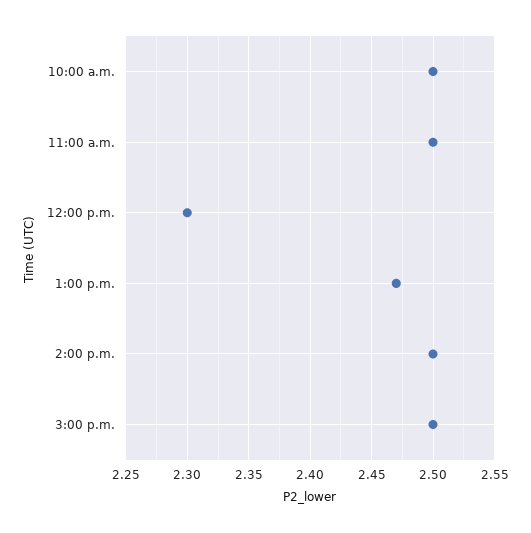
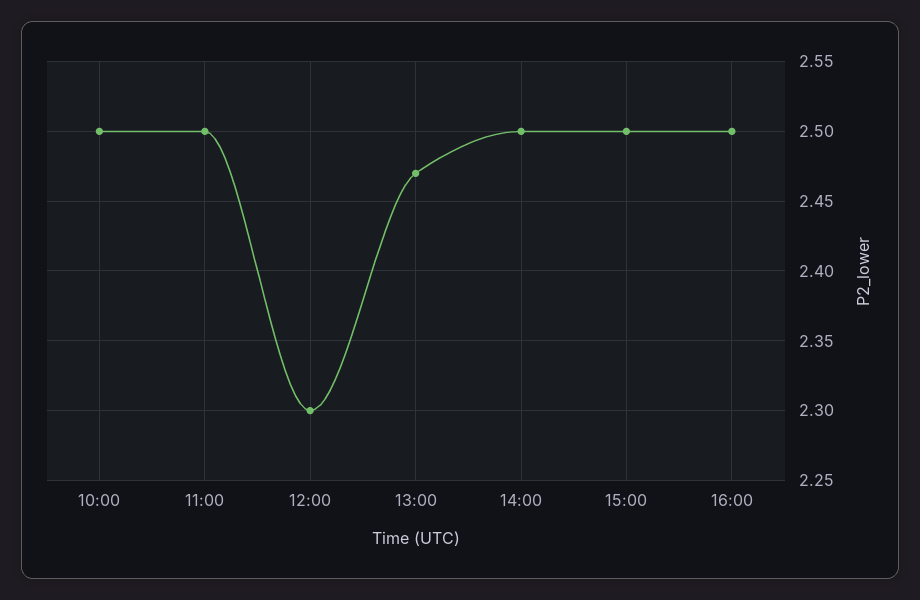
16:00: none -> 2.5

